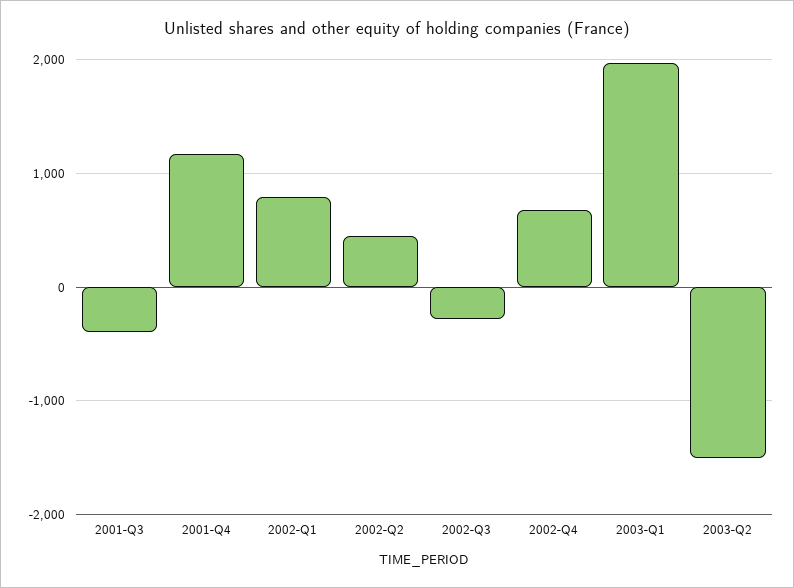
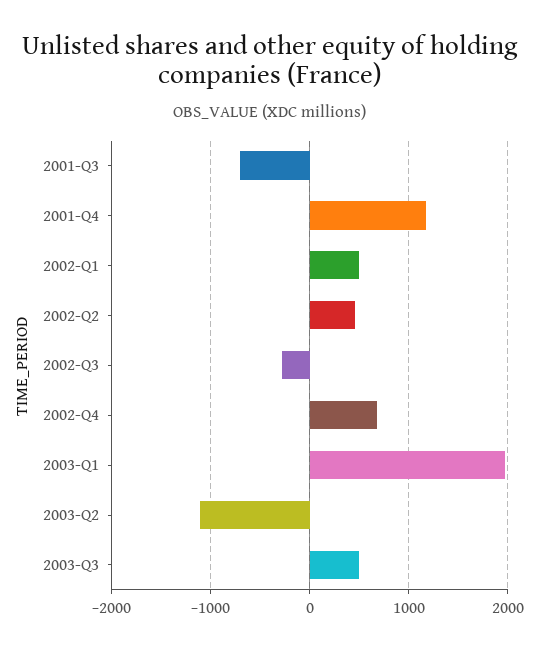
2001-Q3: -400 -> -700
2002-Q1: 800 -> 500
2003-Q2: -1500 -> -1100
2003-Q3: none -> 500

